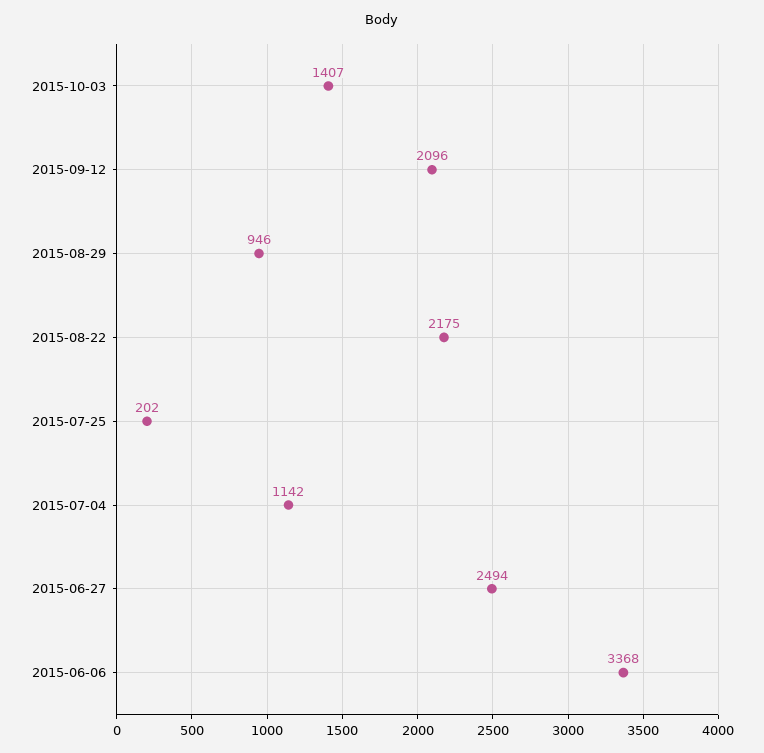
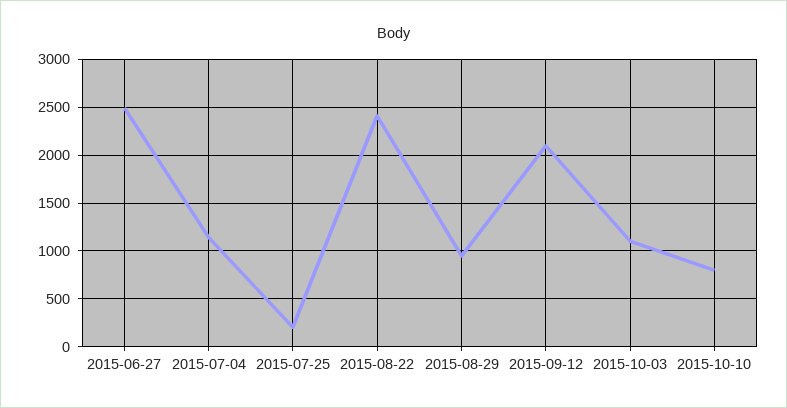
2015-10-03: 1407 -> 1100
2015-08-22: 2175 -> 2400
2015-06-06: 3368 -> none
2015-10-10: none -> 800

